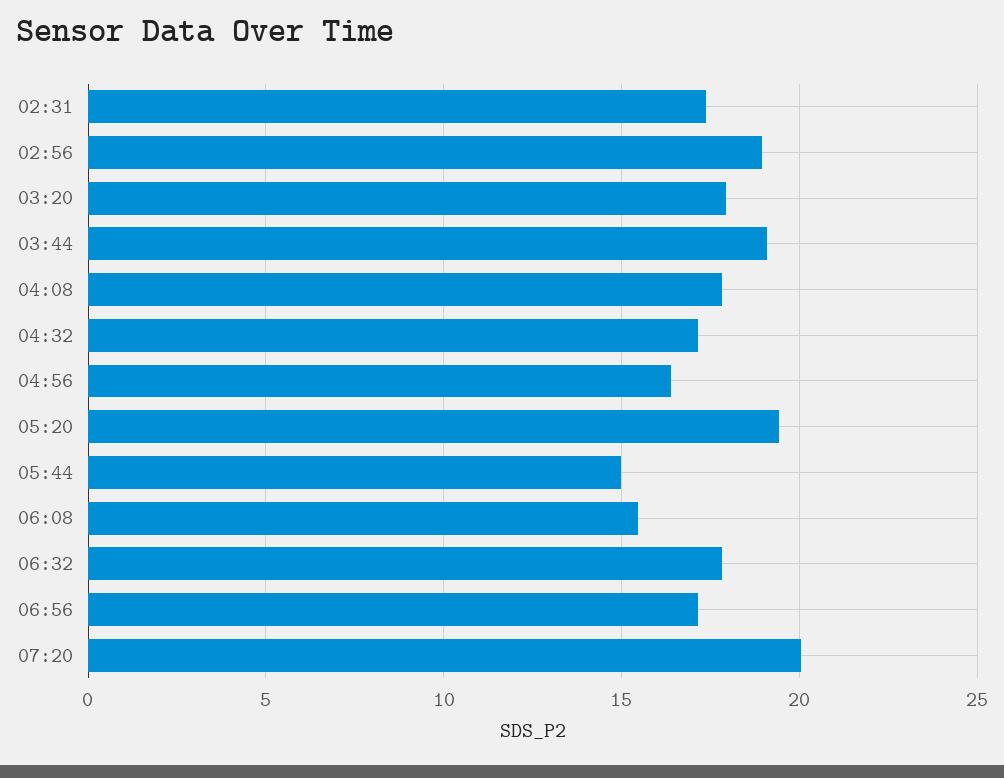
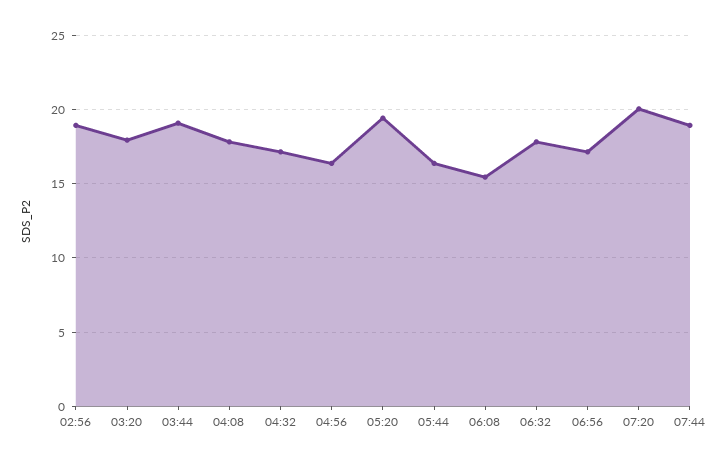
02:31: 17.5 -> none
05:44: 15 -> 16.5
07:44: none -> 19

